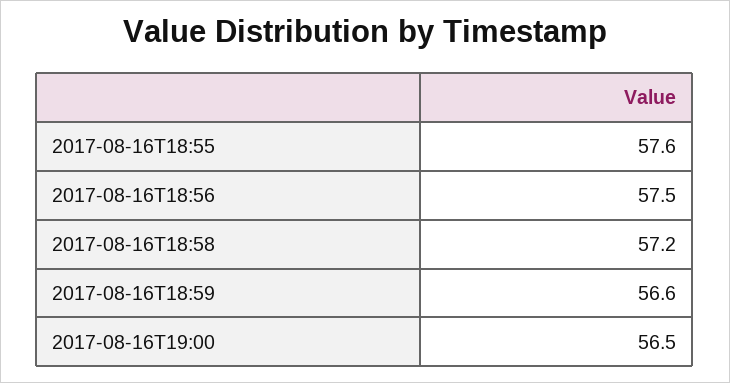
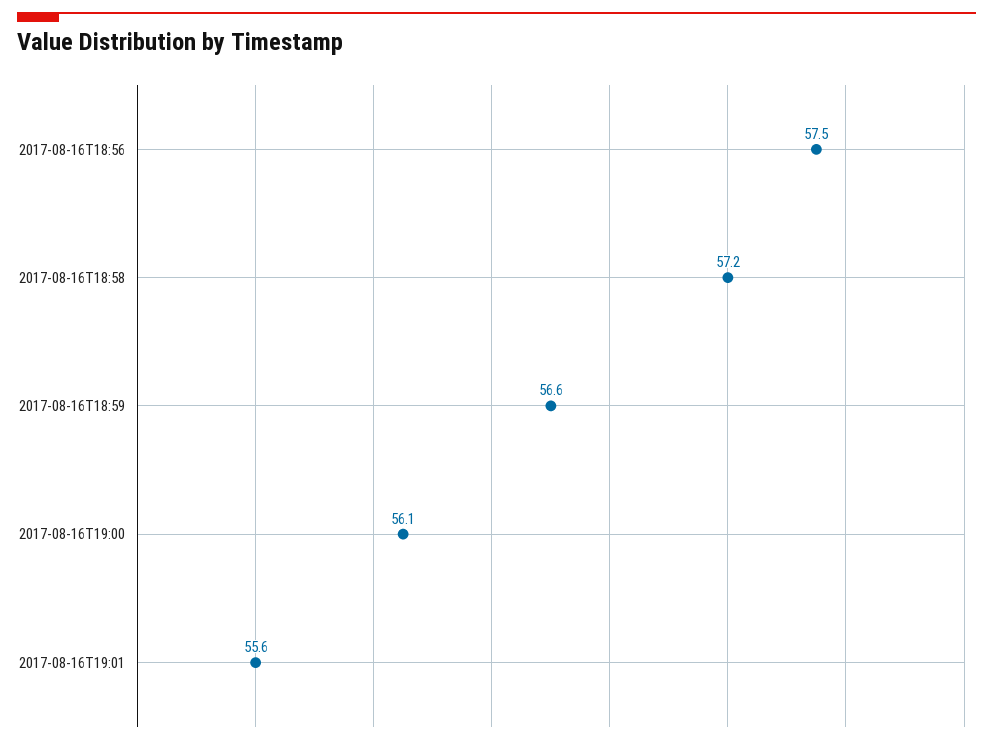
2017-08-16T18:55: 57.6 -> none
2017-08-16T19:00: 56.5 -> 56.1
2017-08-16T19:01: none -> 55.6

